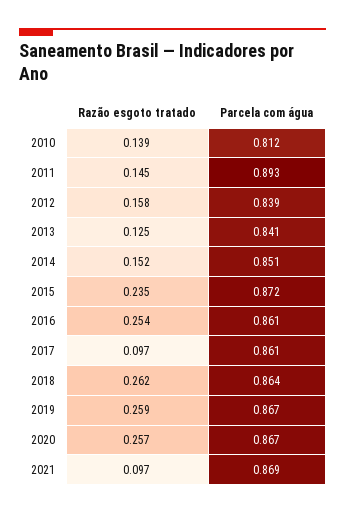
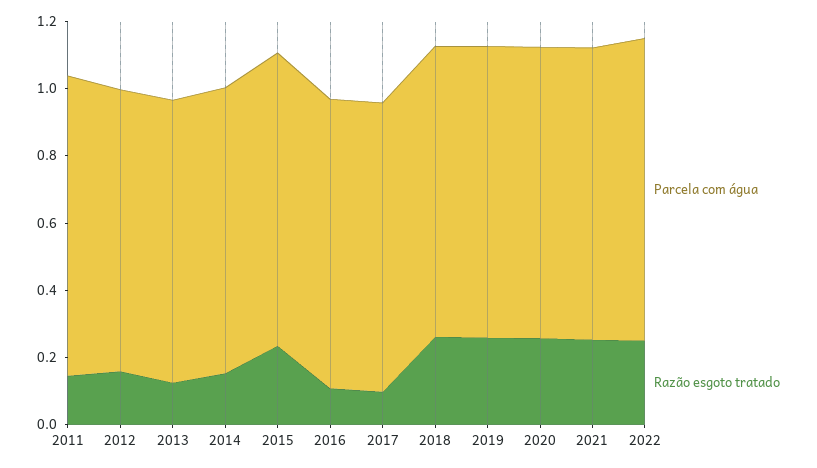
Razão esgoto tratado, 2010: 0.139 -> none
Parcela com água, 2010: 0.812 -> none
Razão esgoto tratado, 2016: 0.254 -> 0.1
Razão esgoto tratado, 2021: 0.097 -> 0.25
Parcela com água, 2022: none -> 0.9
Razão esgoto tratado, 2022: none -> 0.25

